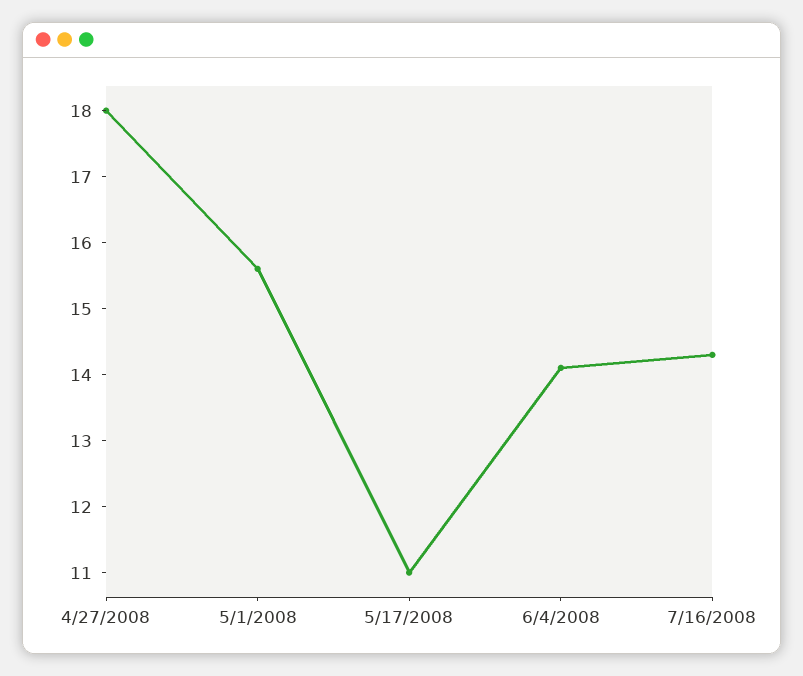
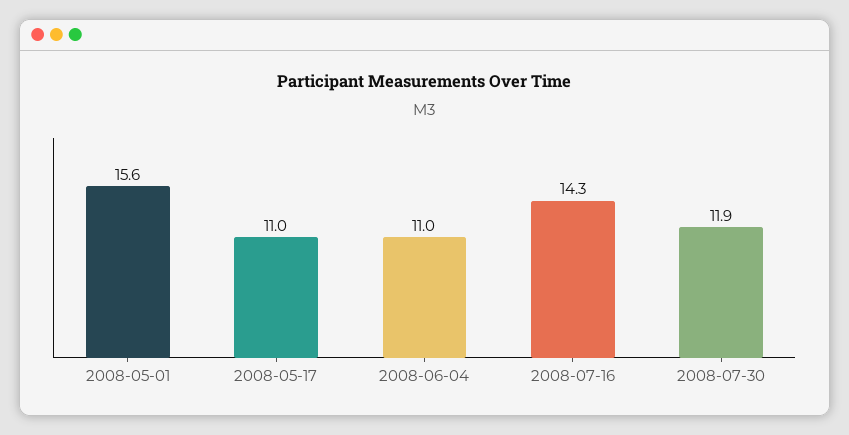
4/27/2008: 18 -> none
6/4/2008: 14 -> 11
2008-07-30: none -> 11.9

